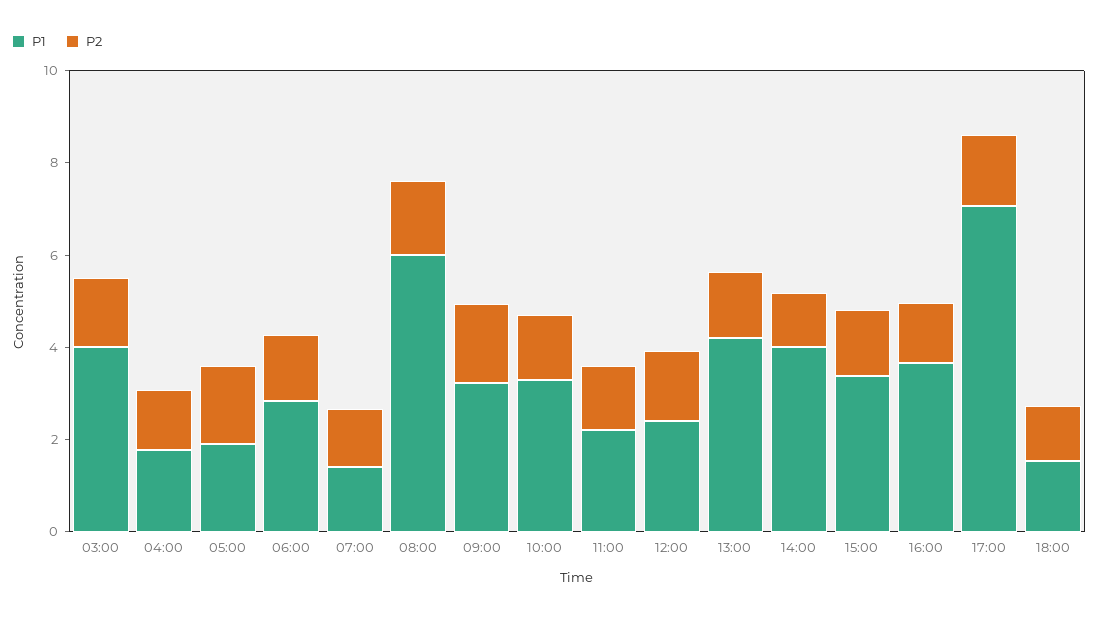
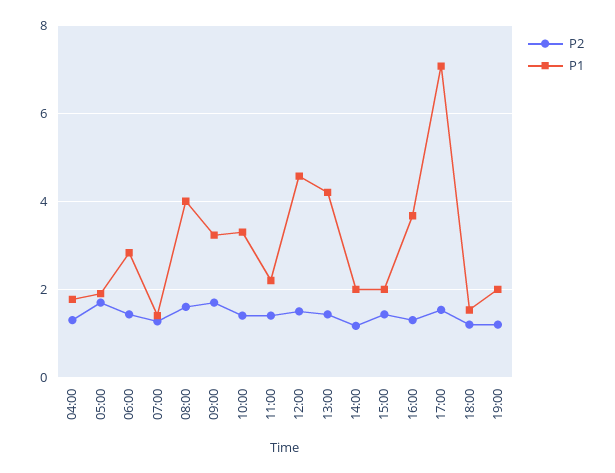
P1, 03:00: 4 -> none
P2, 03:00: 1.5 -> none
P1, 08:00: 6 -> 4
P1, 12:00: 2.5 -> 4.6
P1, 14:00: 4 -> 2
P1, 15:00: 3.5 -> 2
P2, 19:00: none -> 1.2
P1, 19:00: none -> 2

